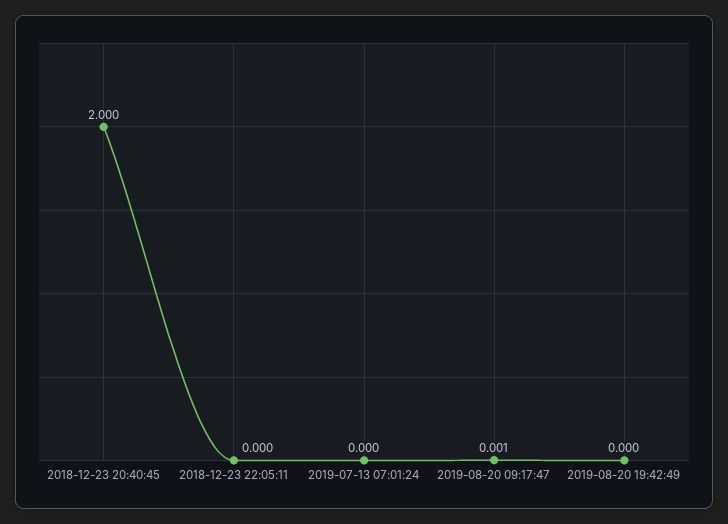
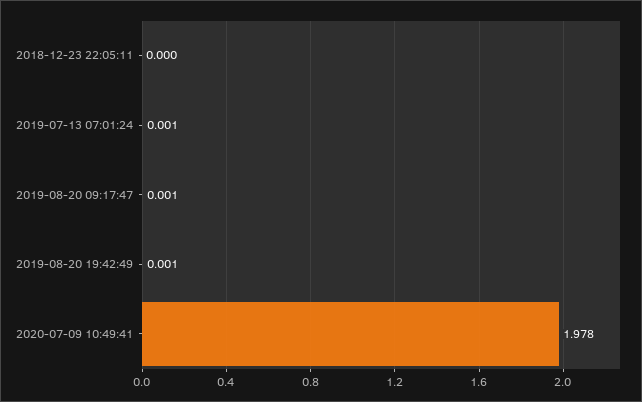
2018-12-23 20:40:45: 2 -> none
2019-07-13 07:01:24: 0 -> 0.001
2019-08-20 19:42:49: 0 -> 0.001
2020-07-09 10:49:41: none -> 1.978

